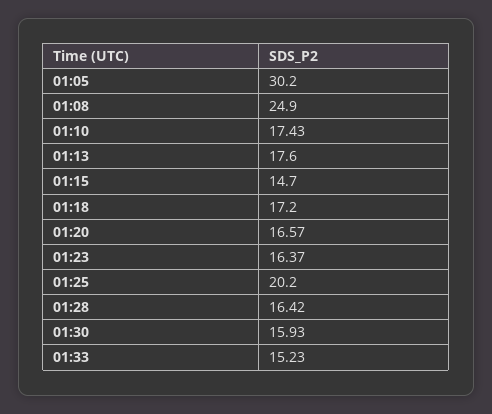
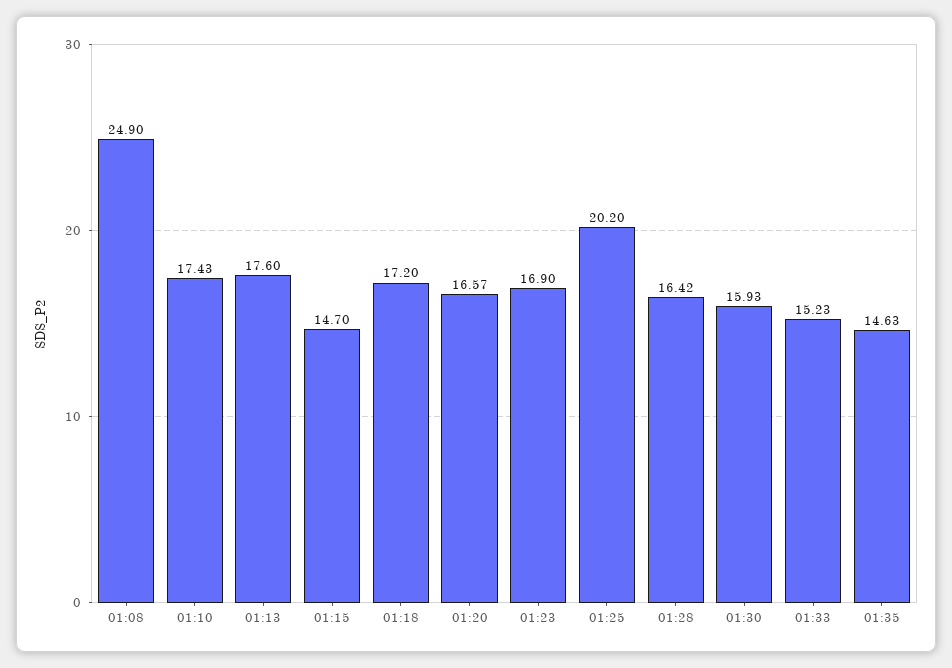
01:05: 30.2 -> none
01:23: 16.37 -> 16.9
01:35: none -> 14.63

